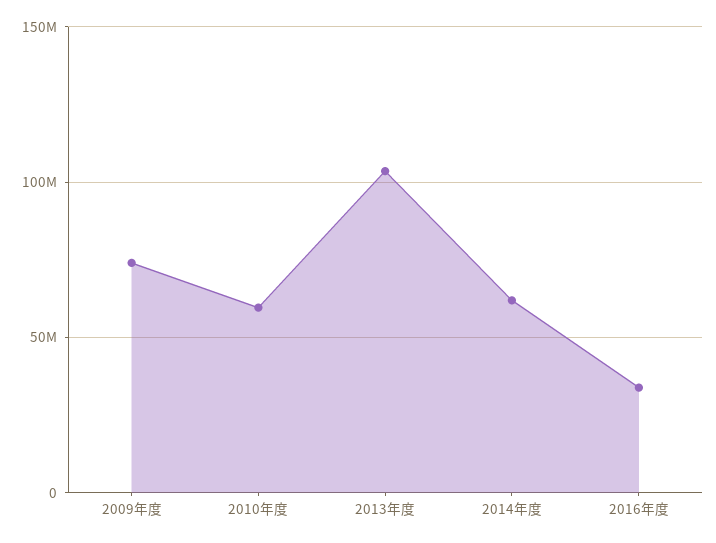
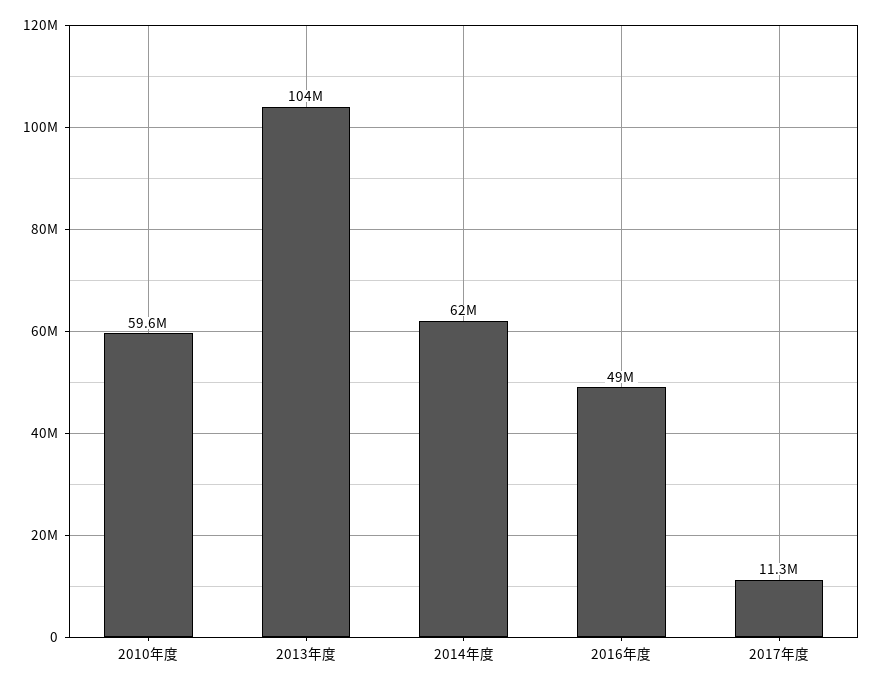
2009年度: 75000000 -> none
2016年度: 35000000 -> 49000000
2017年度: none -> 11300000

